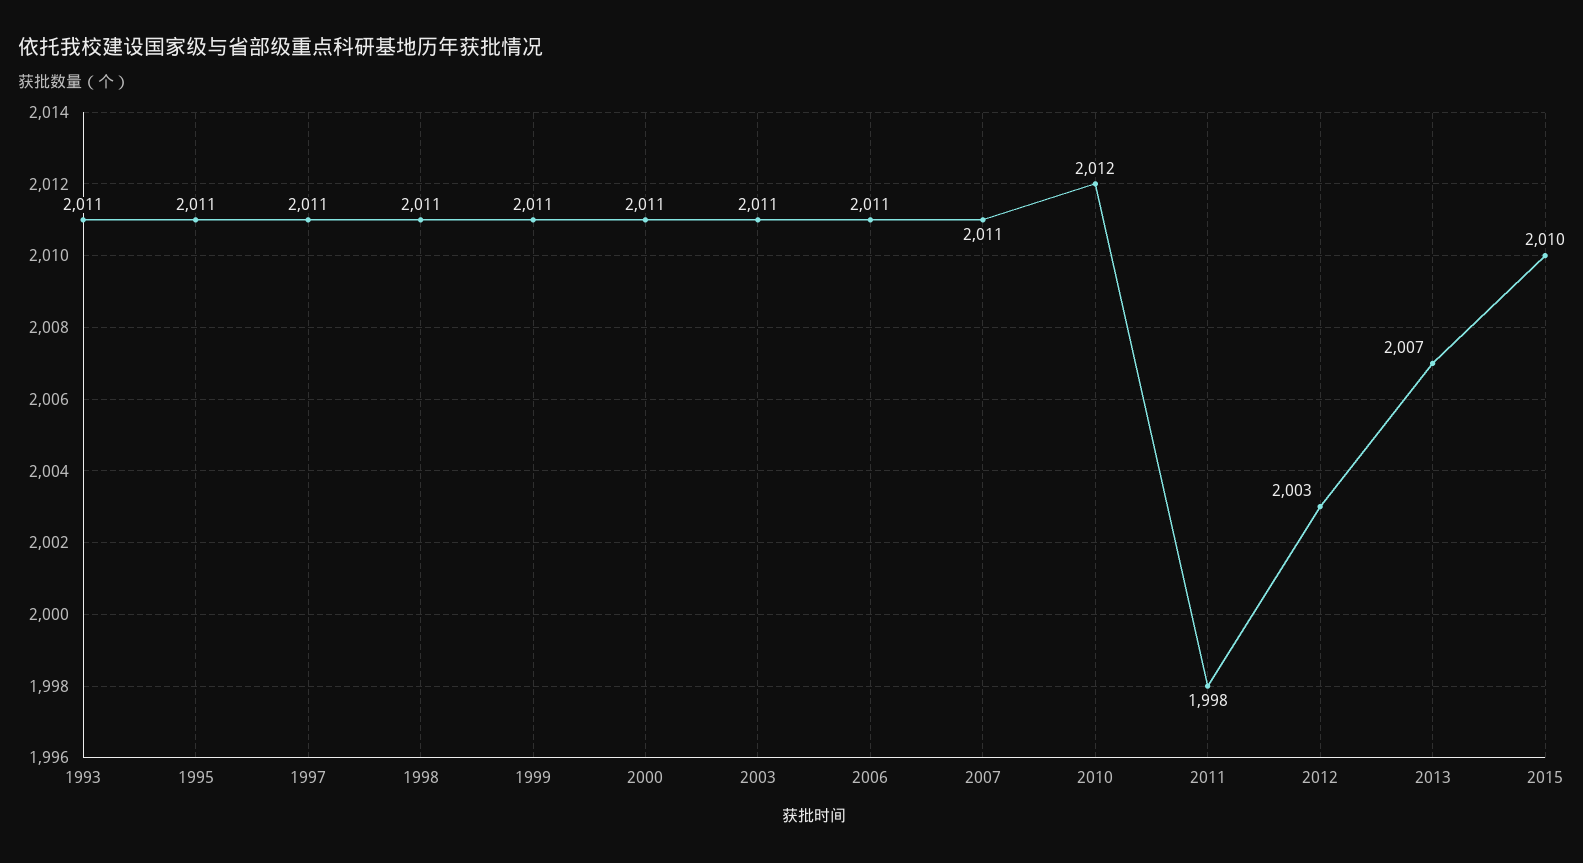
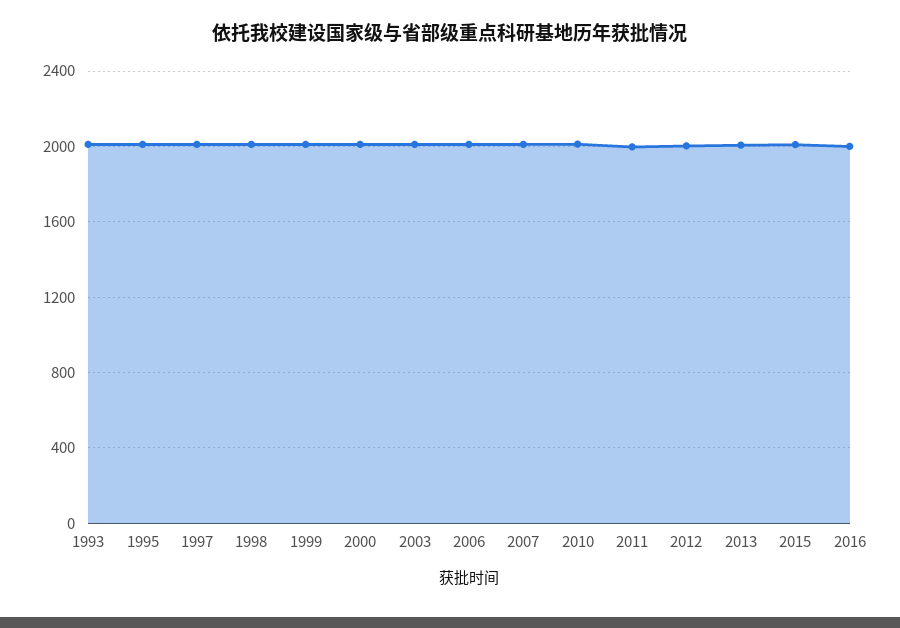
2016: none -> 2000

